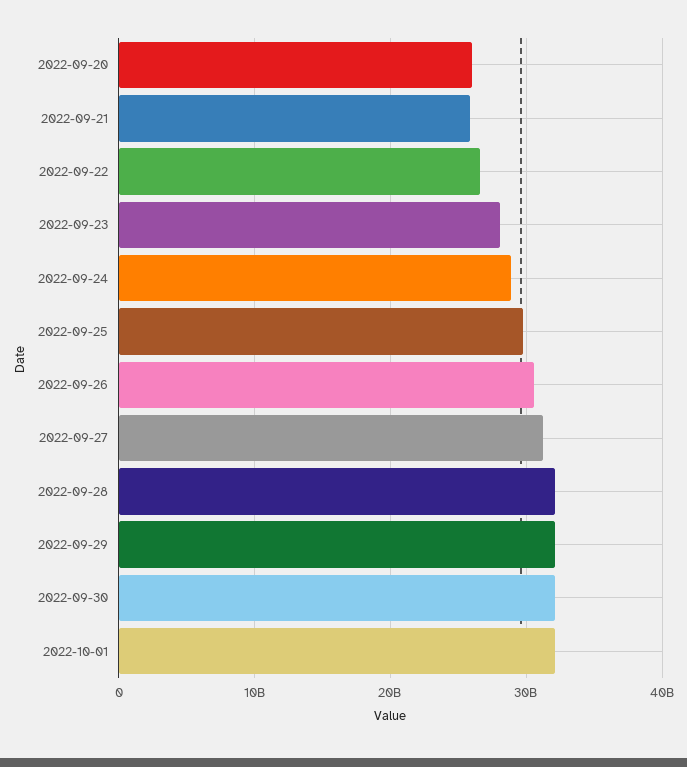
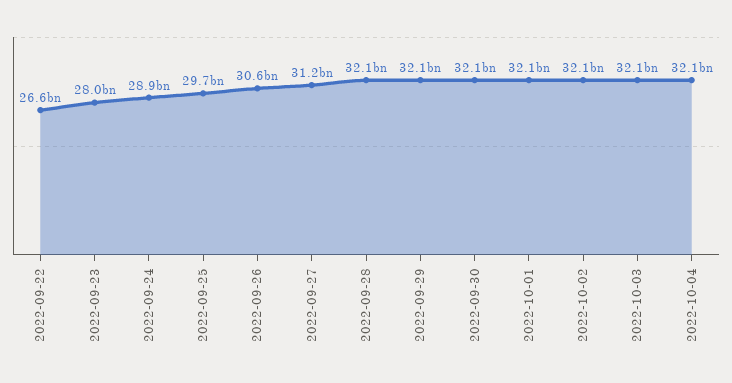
2022-09-20: 26000000000 -> none
2022-09-21: 26000000000 -> none
2022-10-02: none -> 32100000000
2022-10-03: none -> 32100000000
2022-10-04: none -> 32100000000

